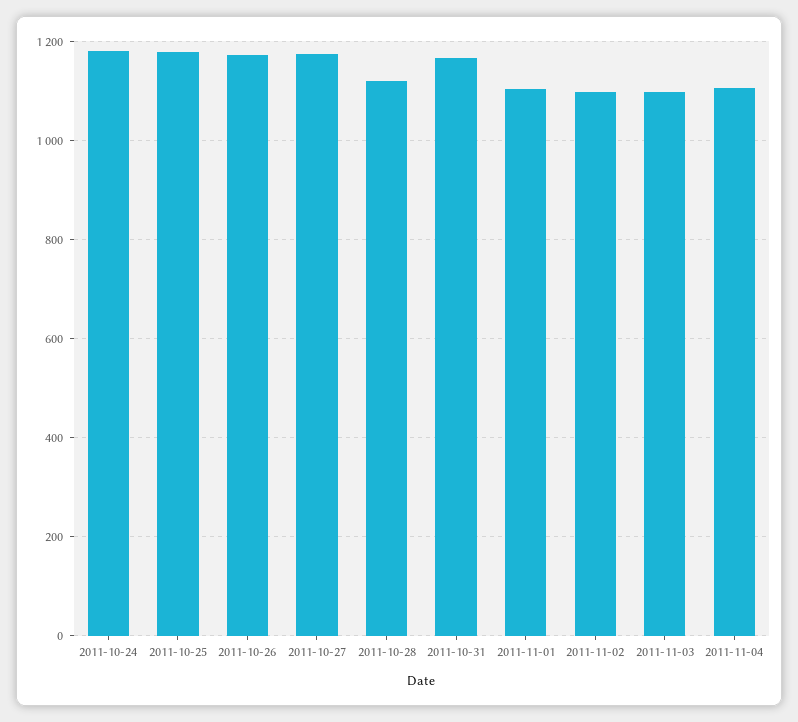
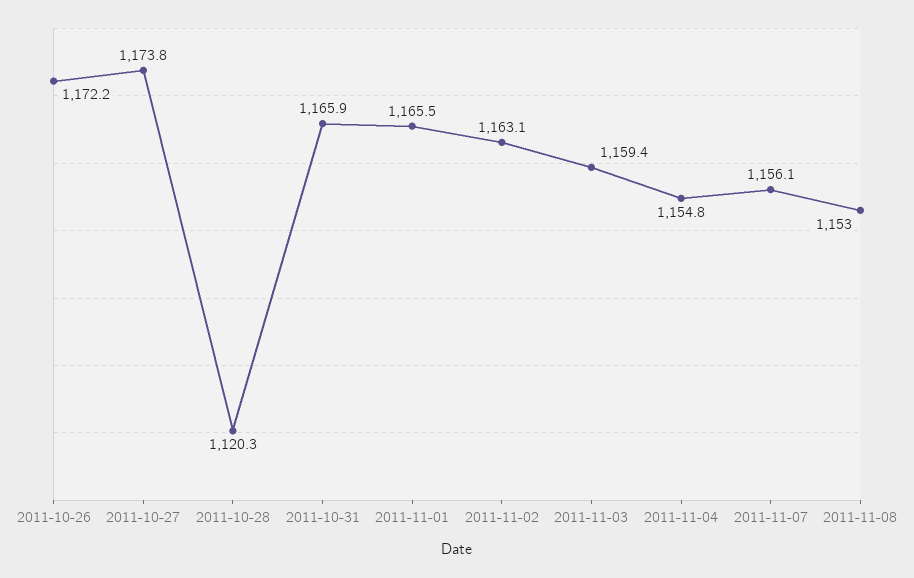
2011-10-24: 1180 -> none
2011-10-25: 1180 -> none
2011-11-01: 1100 -> 1165.5
2011-11-02: 1100 -> 1163.1
2011-11-03: 1100 -> 1159.4
2011-11-04: 1100 -> 1154.8
2011-11-07: none -> 1156.1
2011-11-08: none -> 1153

